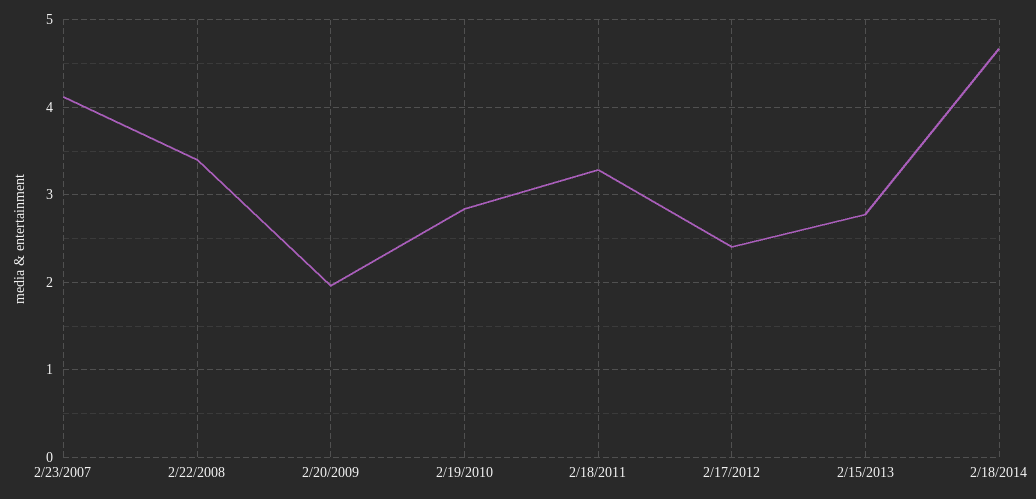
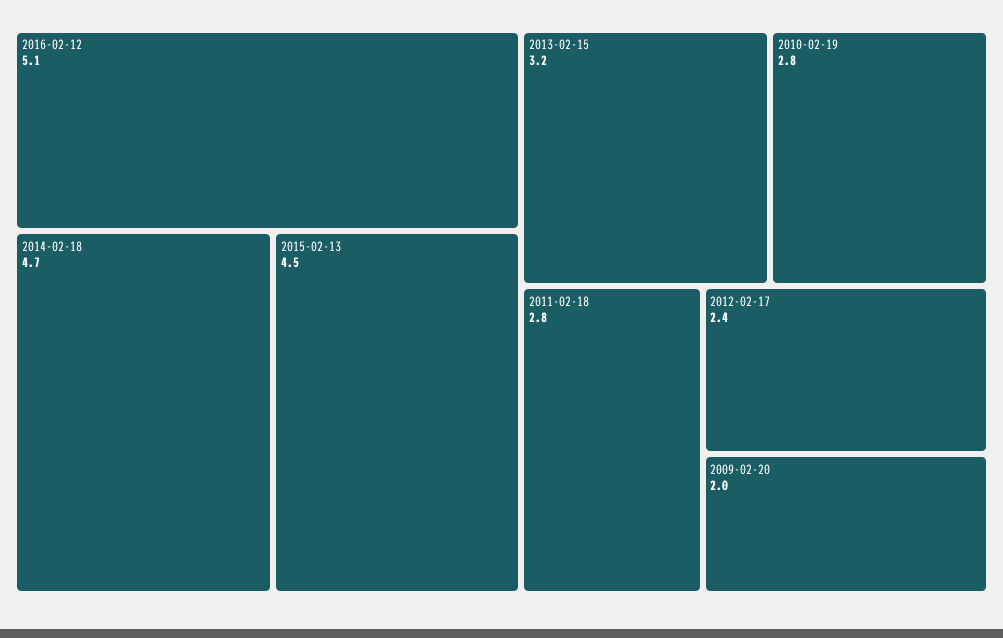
2/23/2007: 4.1 -> none
2/22/2008: 3.4 -> none
2/18/2011: 3.3 -> 2.8
2/15/2013: 2.8 -> 3.2
2016-02-12: none -> 5.1
2015-02-13: none -> 4.5

